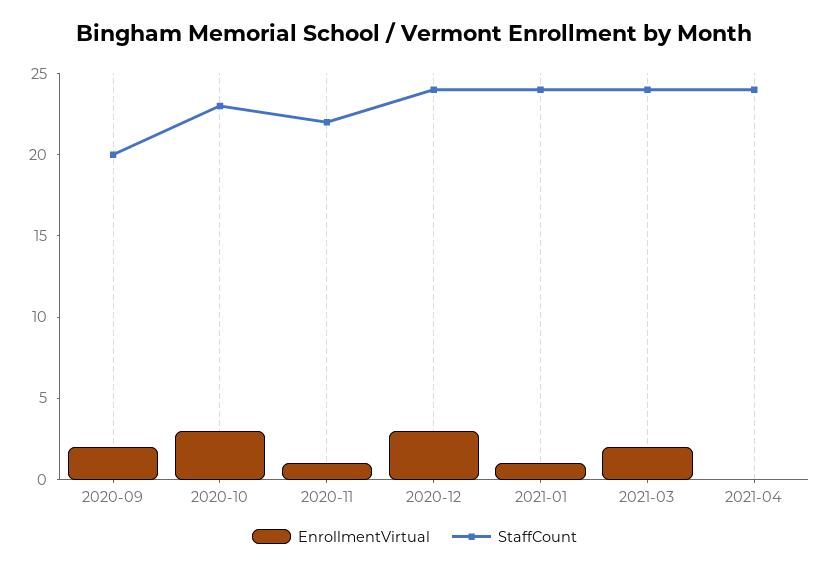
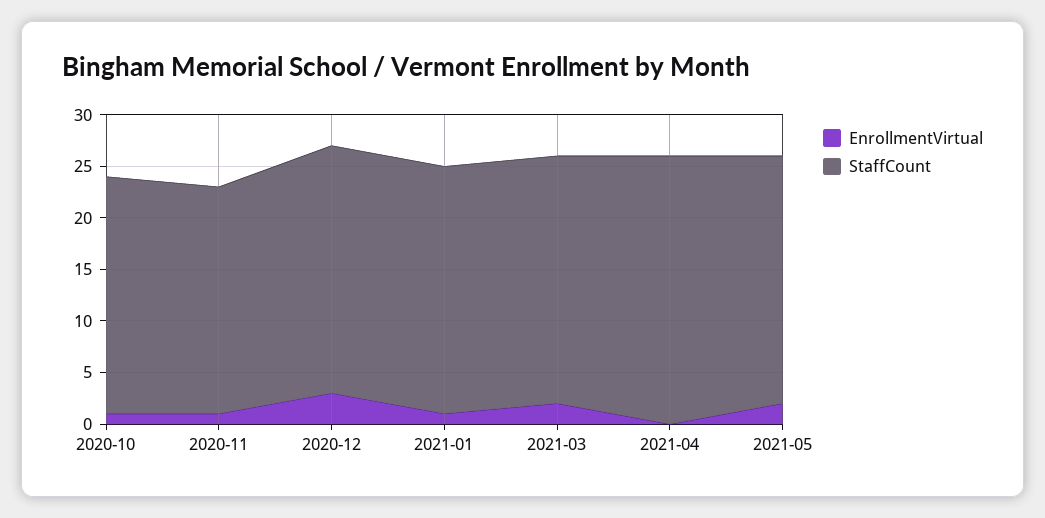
EnrollmentVirtual, 2020-09: 2 -> none
StaffCount, 2020-09: 20 -> none
EnrollmentVirtual, 2020-10: 3 -> 1
StaffCount, 2021-04: 24 -> 26
EnrollmentVirtual, 2021-05: none -> 2
StaffCount, 2021-05: none -> 24

